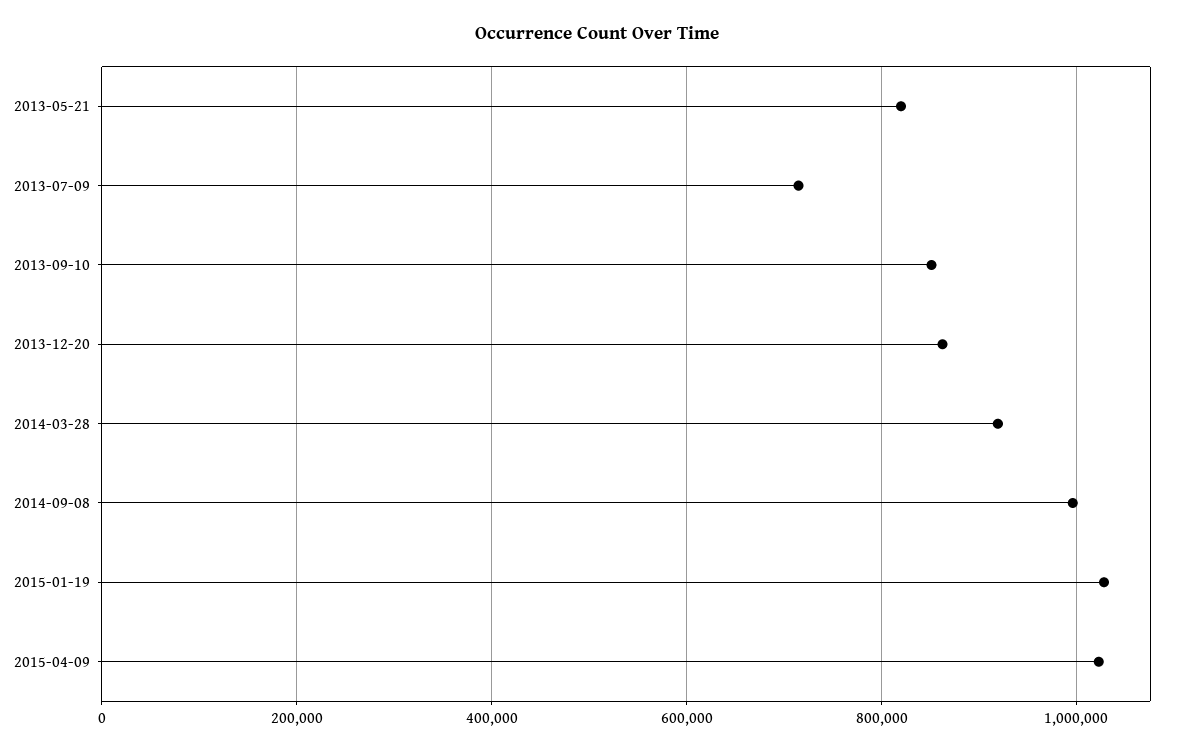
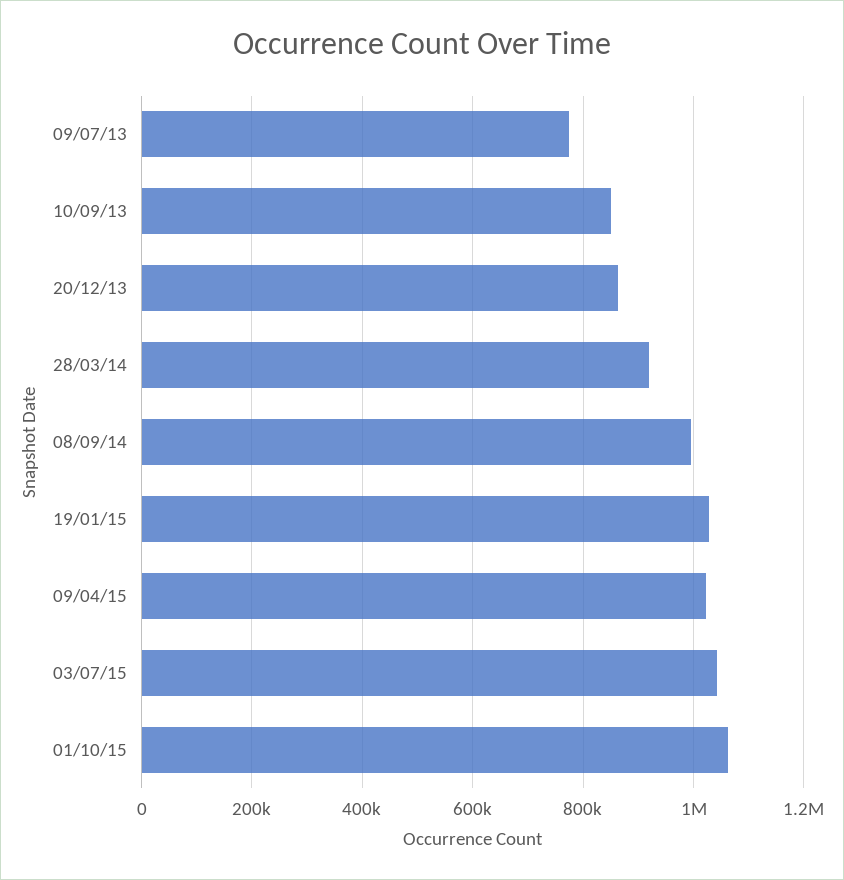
2013-05-21: 820000 -> none
2013-07-09: 720000 -> 780000
03/07/15: none -> 1040000
01/10/15: none -> 1060000

